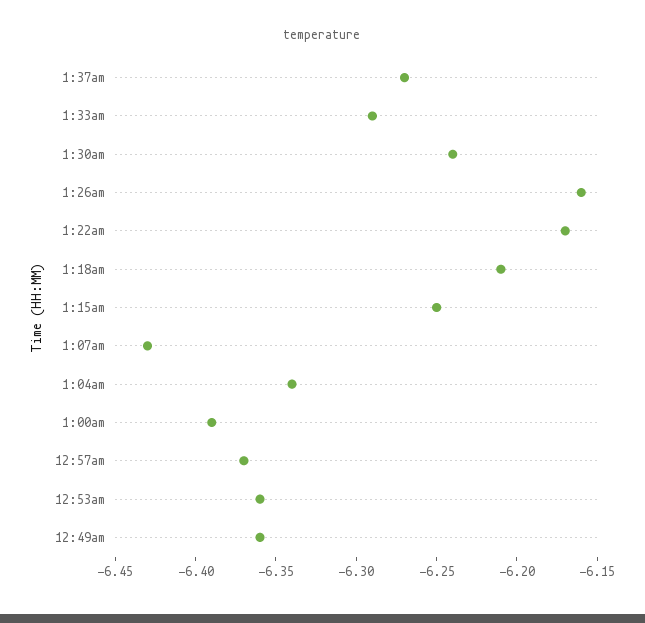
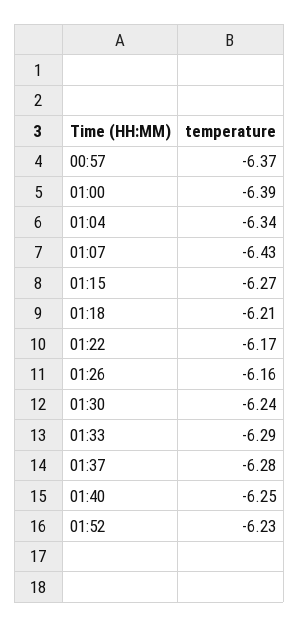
1:37am: -6.27 -> -6.28
1:15am: -6.25 -> -6.27
12:53am: -6.36 -> none
12:49am: -6.36 -> none
01:40: none -> -6.25
01:52: none -> -6.23

